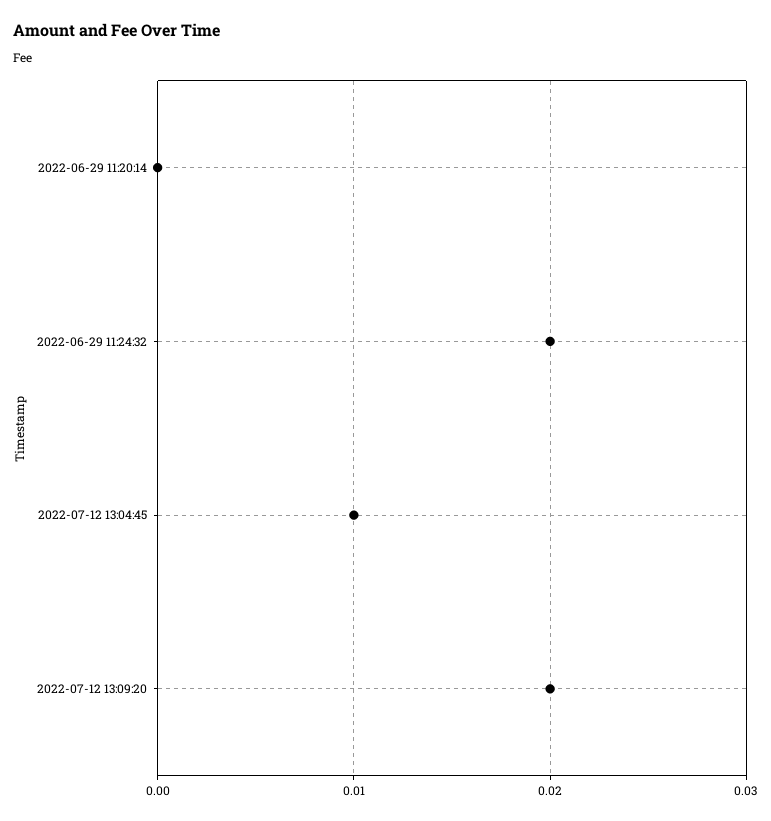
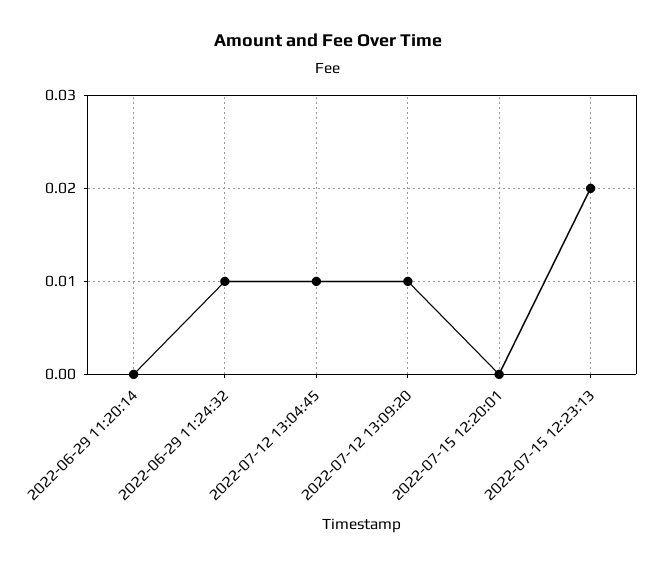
2022-06-29 11:24:32: 0.02 -> 0.01
2022-07-12 13:09:20: 0.02 -> 0.01
2022-07-15 12:20:01: none -> 0
2022-07-15 12:23:13: none -> 0.02

